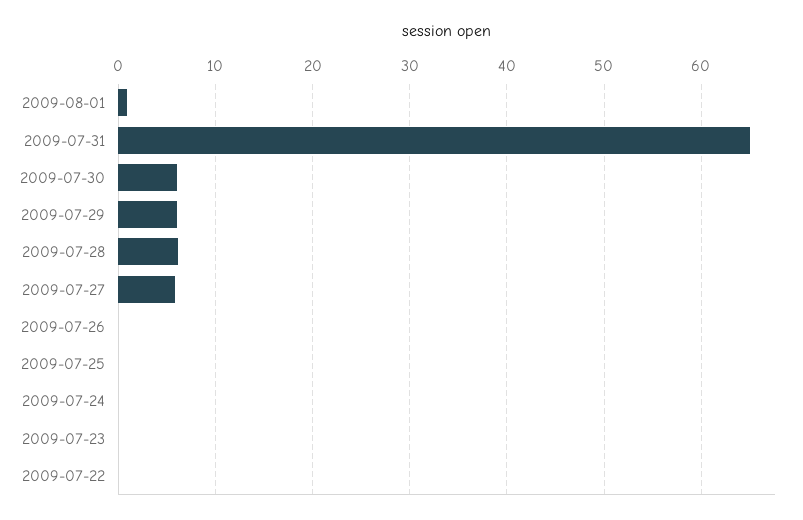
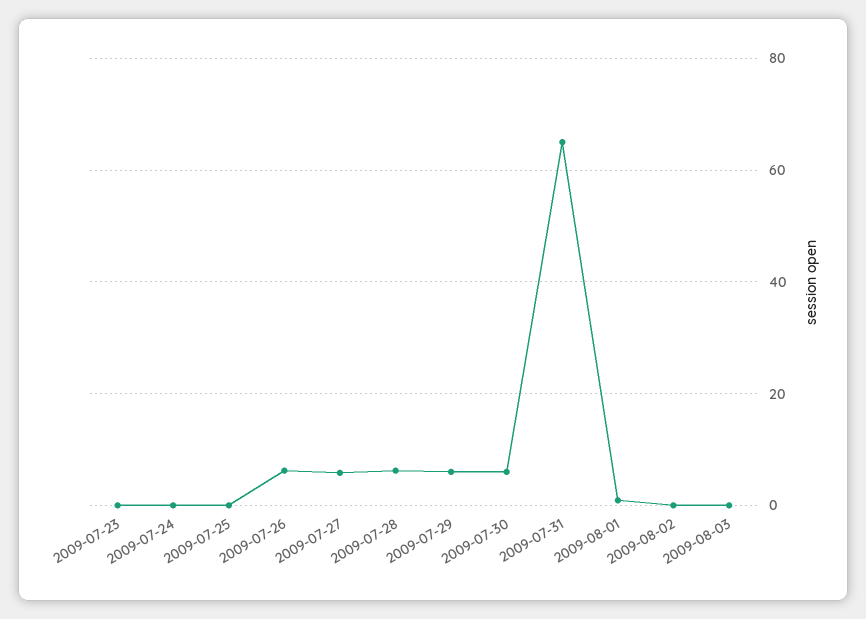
2009-07-26: 0 -> 6
2009-07-22: 0 -> none
2009-08-02: none -> 0
2009-08-03: none -> 0

